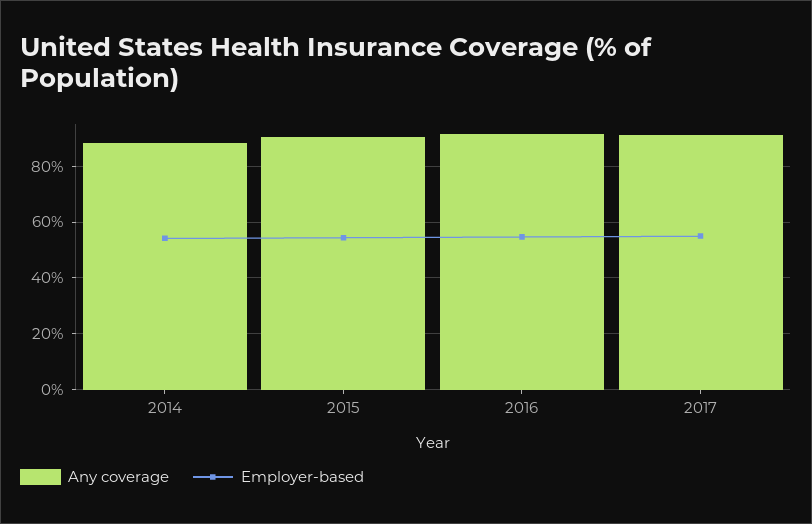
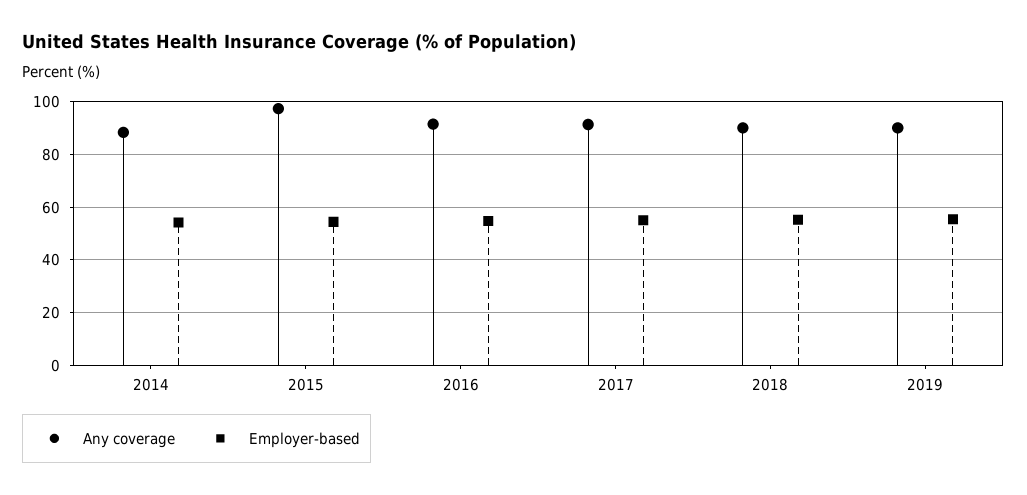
Any coverage, 2015: 90 -> 97.5
Any coverage, 2018: none -> 90
Employer-based, 2018: none -> 55
Any coverage, 2019: none -> 90
Employer-based, 2019: none -> 55

